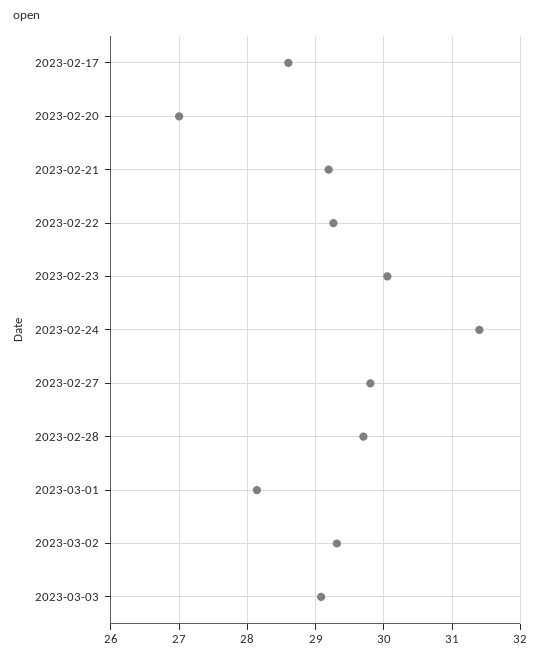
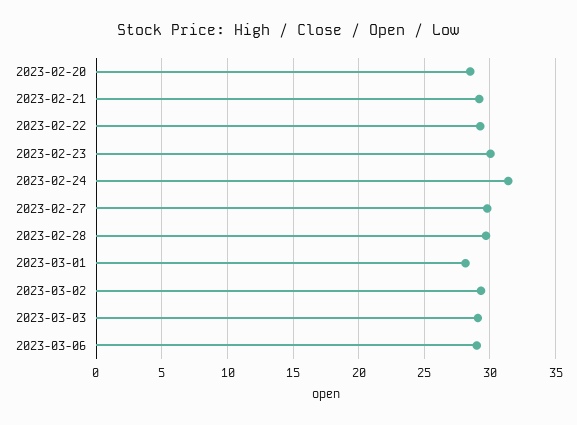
2023-02-17: 28.6 -> none
2023-02-20: 27 -> 28.5
2023-03-06: none -> 29

